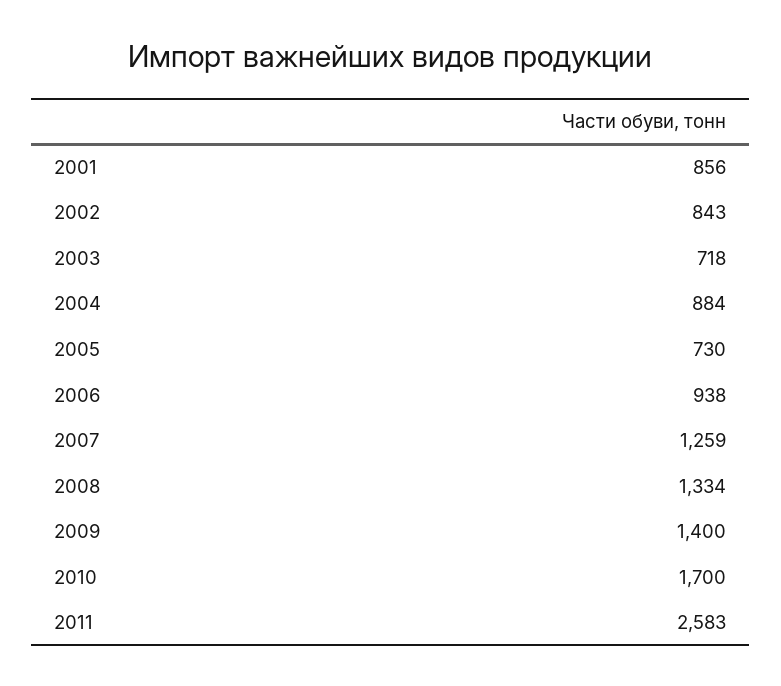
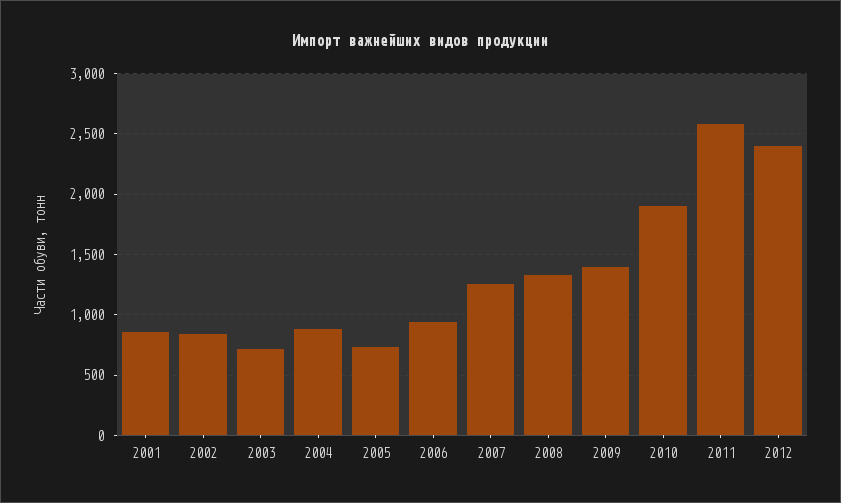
2010: 1700 -> 1900
2012: none -> 2400

